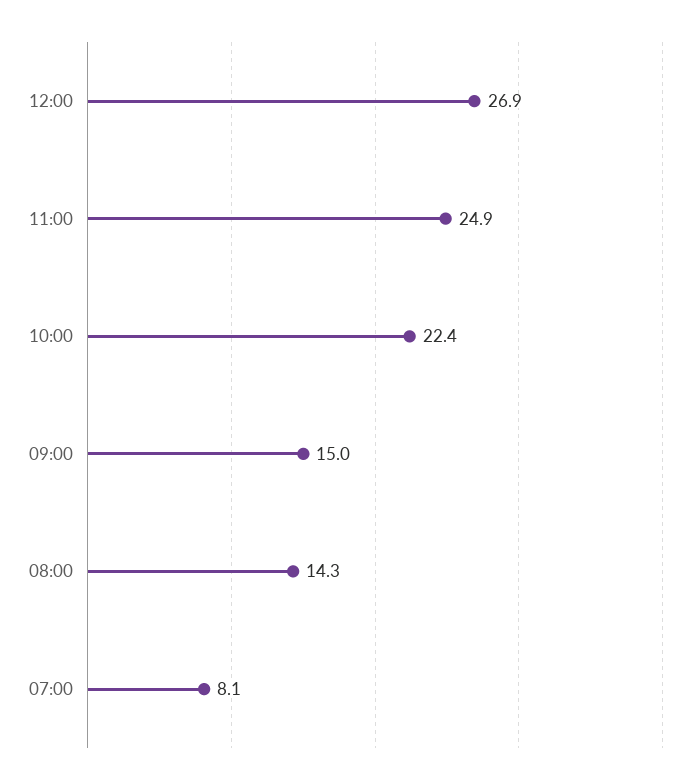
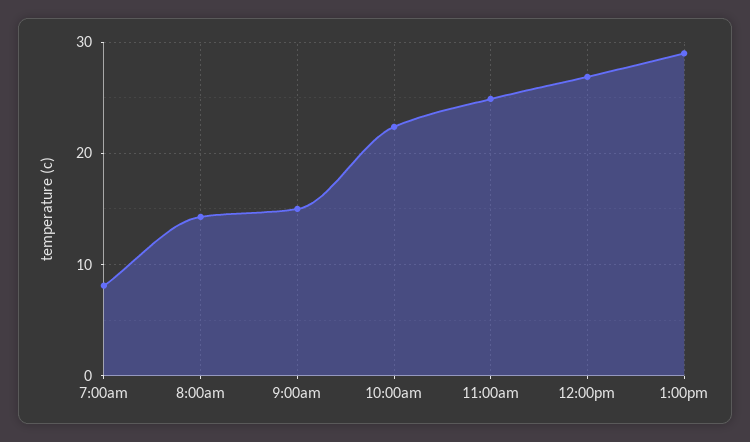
1:00pm: none -> 29

